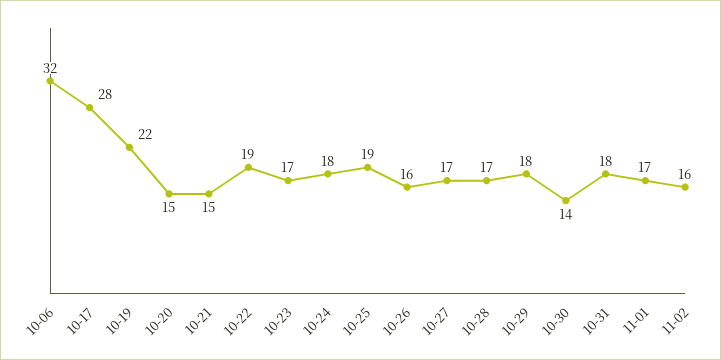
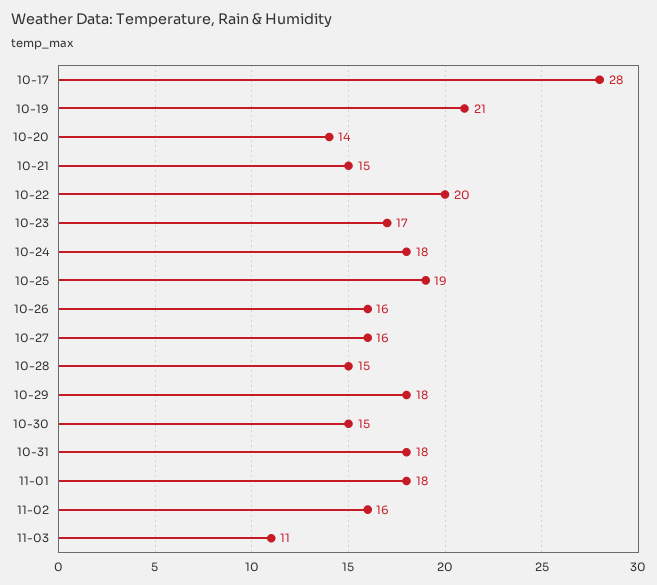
10-06: 32 -> none
10-19: 22 -> 21
10-20: 15 -> 14
10-22: 19 -> 20
10-27: 17 -> 16
10-28: 17 -> 15
10-30: 14 -> 15
11-01: 17 -> 18
11-03: none -> 11

